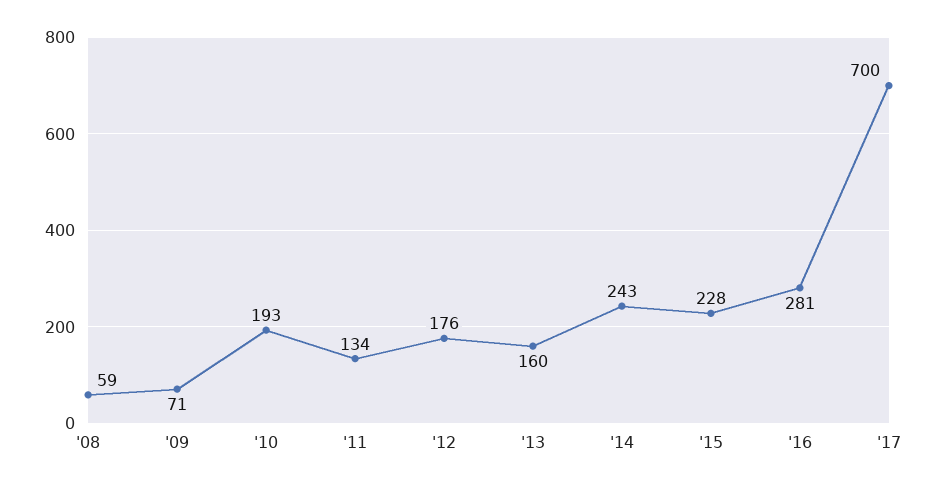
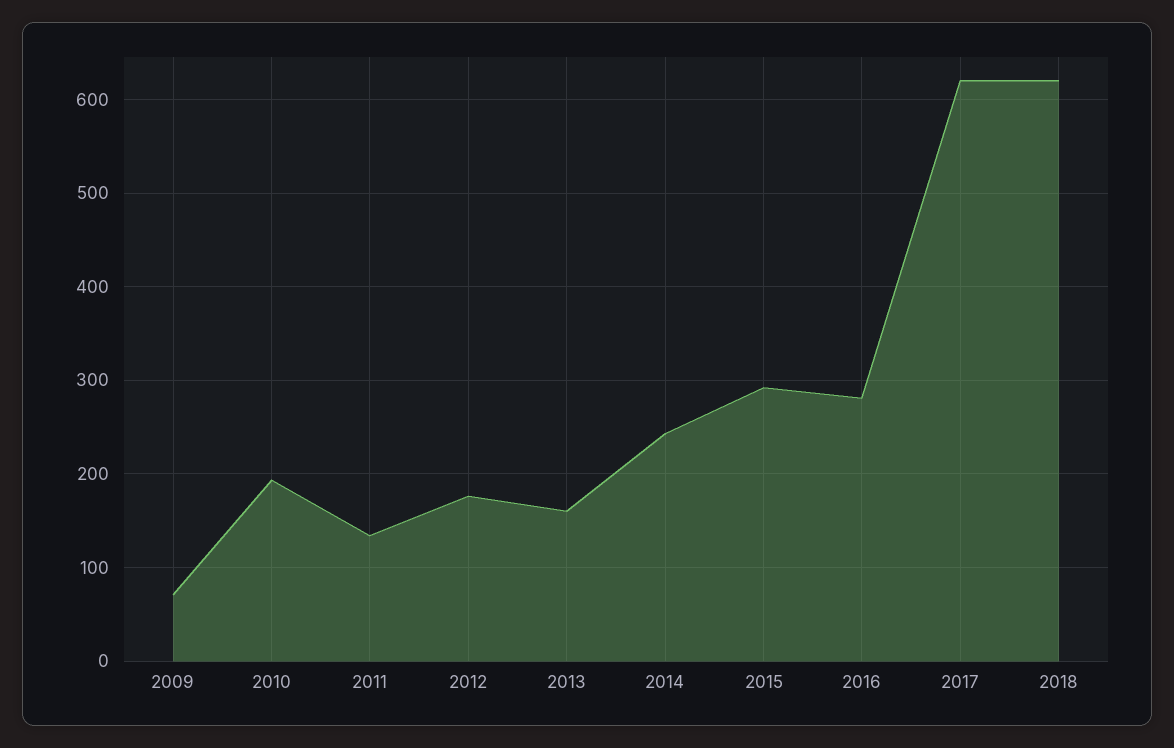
'08: 59 -> none
'15: 228 -> 290
'17: 700 -> 620
2018: none -> 620

